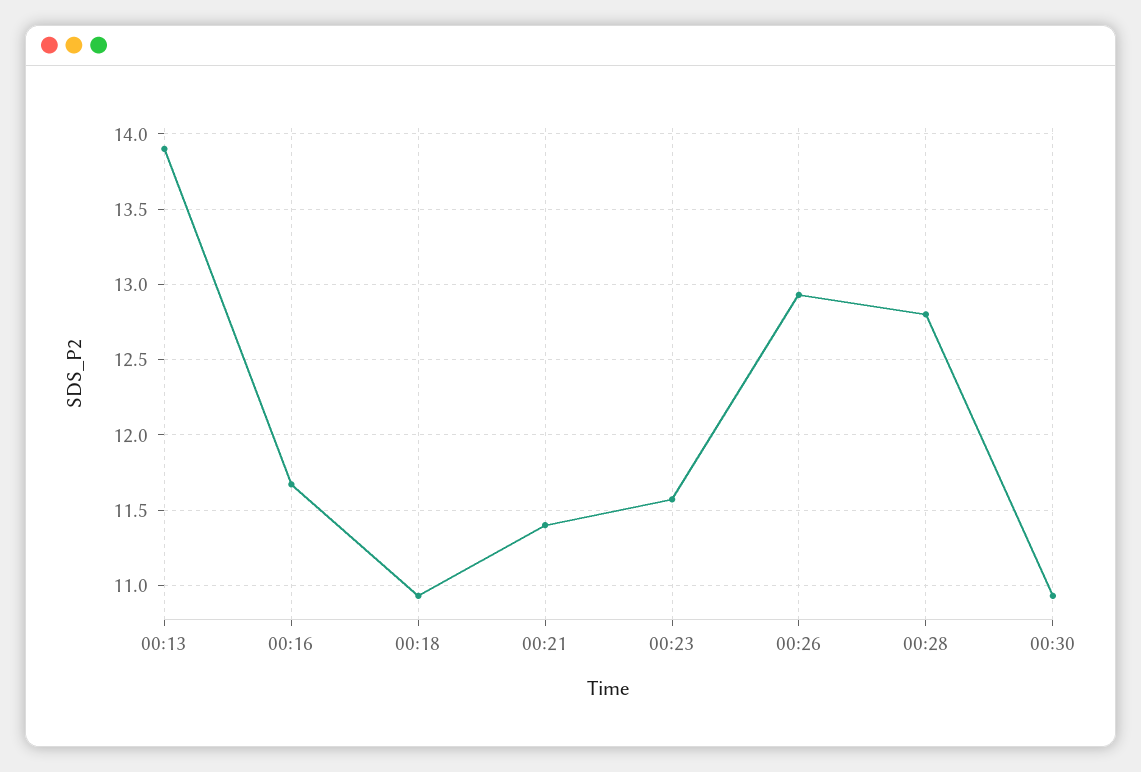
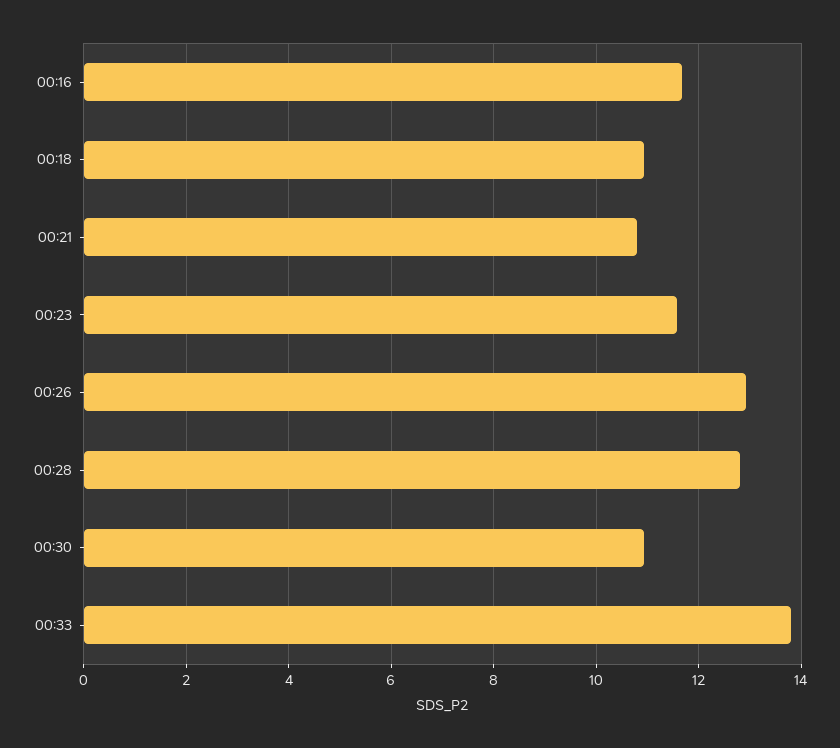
00:13: 13.9 -> none
00:21: 11.4 -> 10.8
00:33: none -> 13.8

